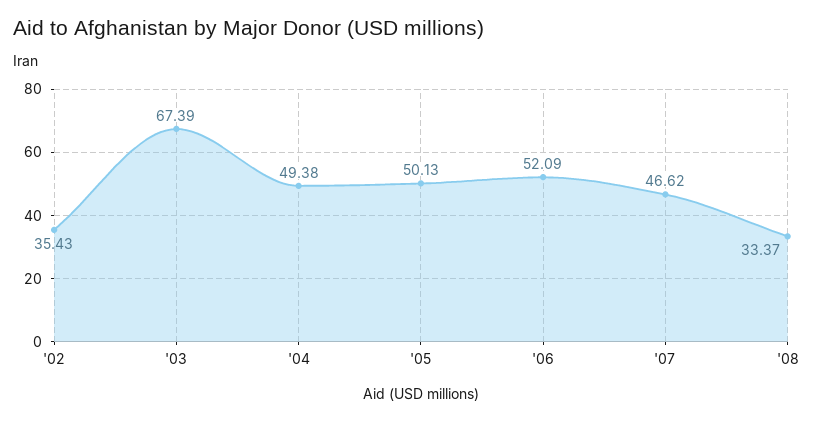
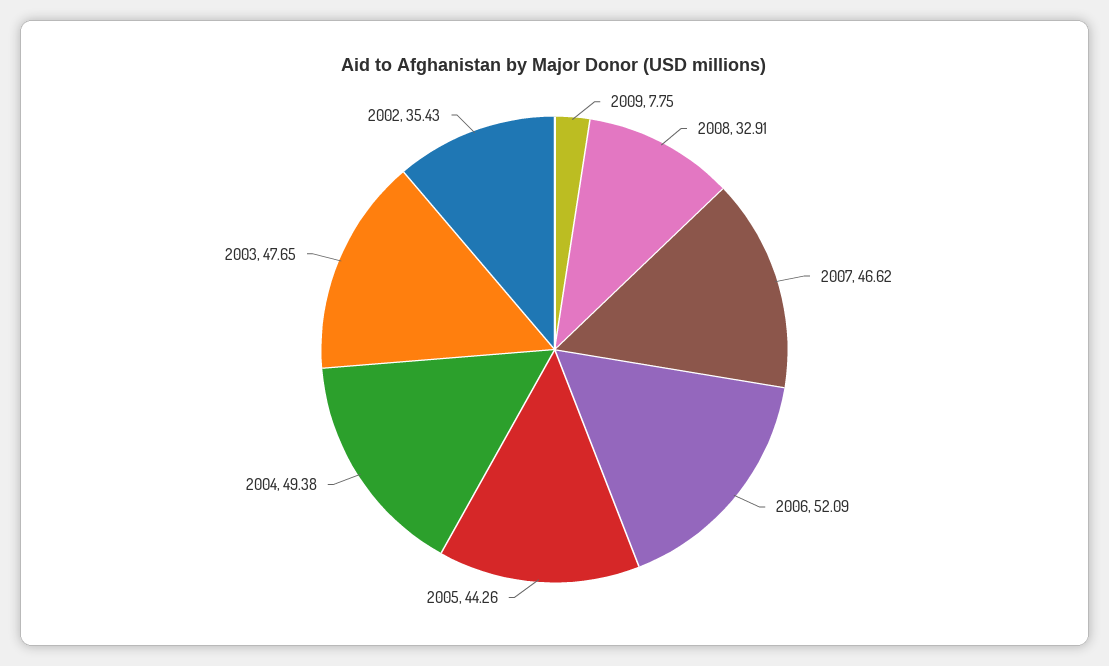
'03: 67.39 -> 47.65
'05: 50.13 -> 44.26
'08: 33.37 -> 32.91
2009: none -> 7.75

